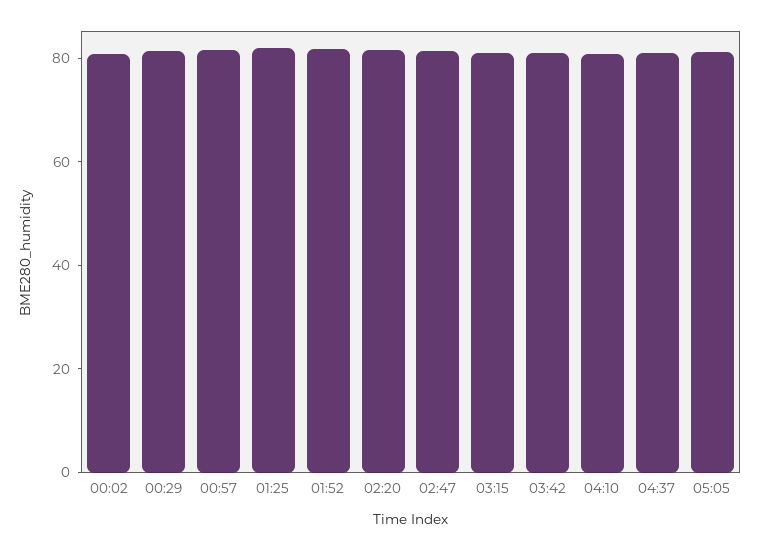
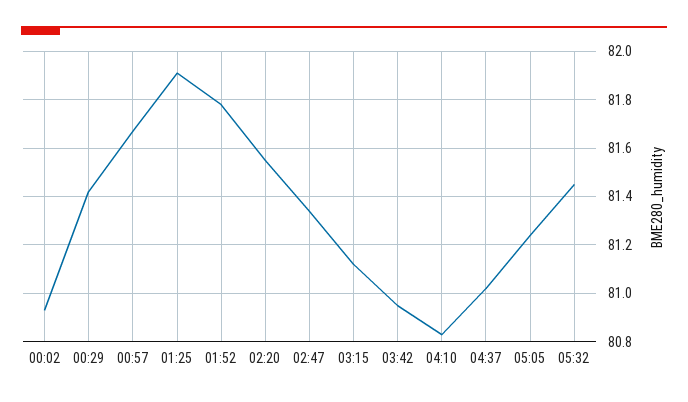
05:32: none -> 81.45

